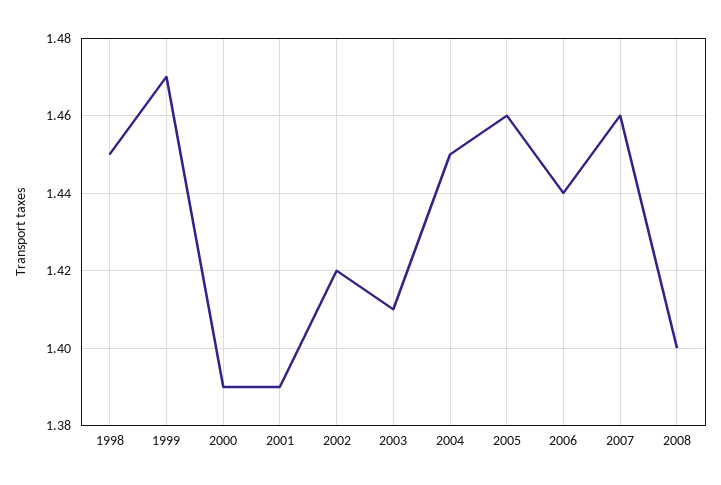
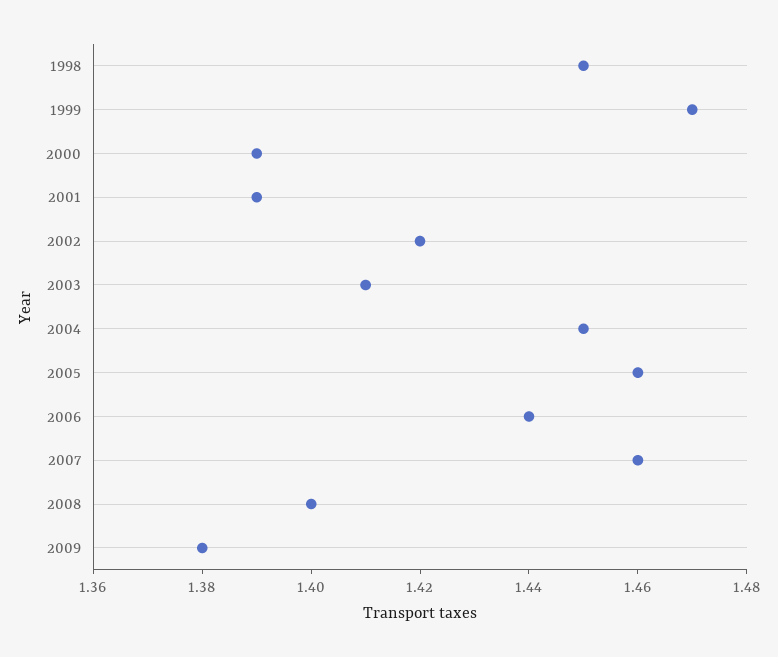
2009: none -> 1.38

